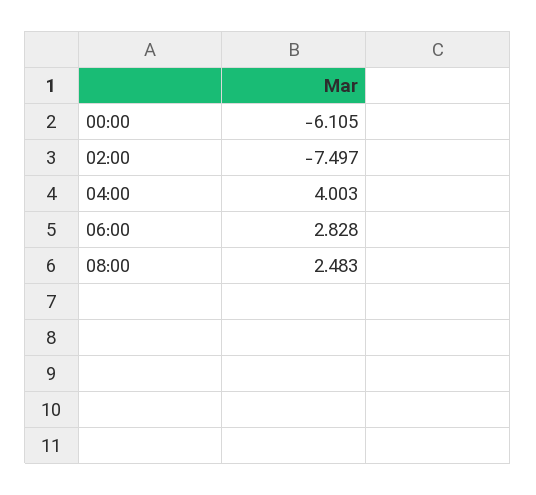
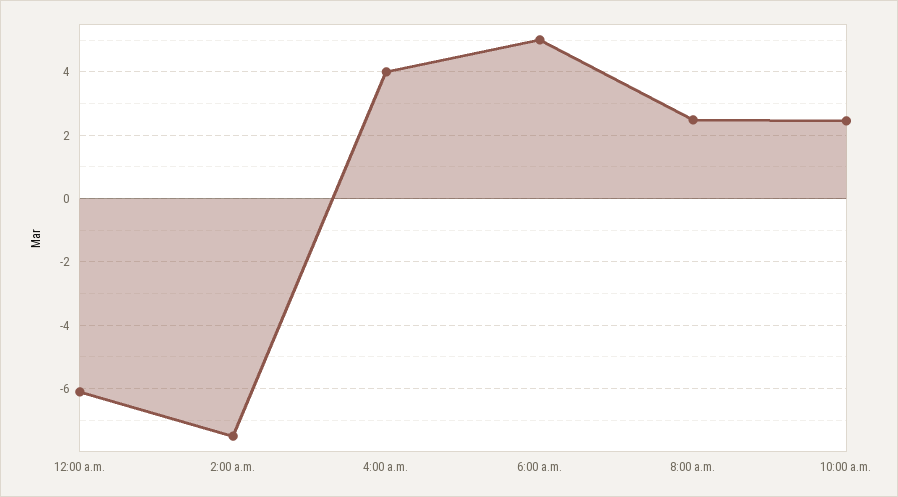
06:00: 2.828 -> 5
10:00 a.m.: none -> 2.4

